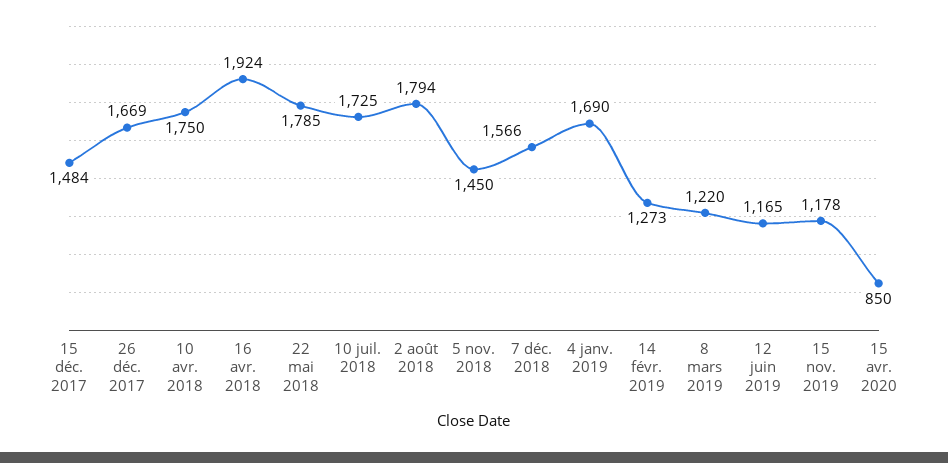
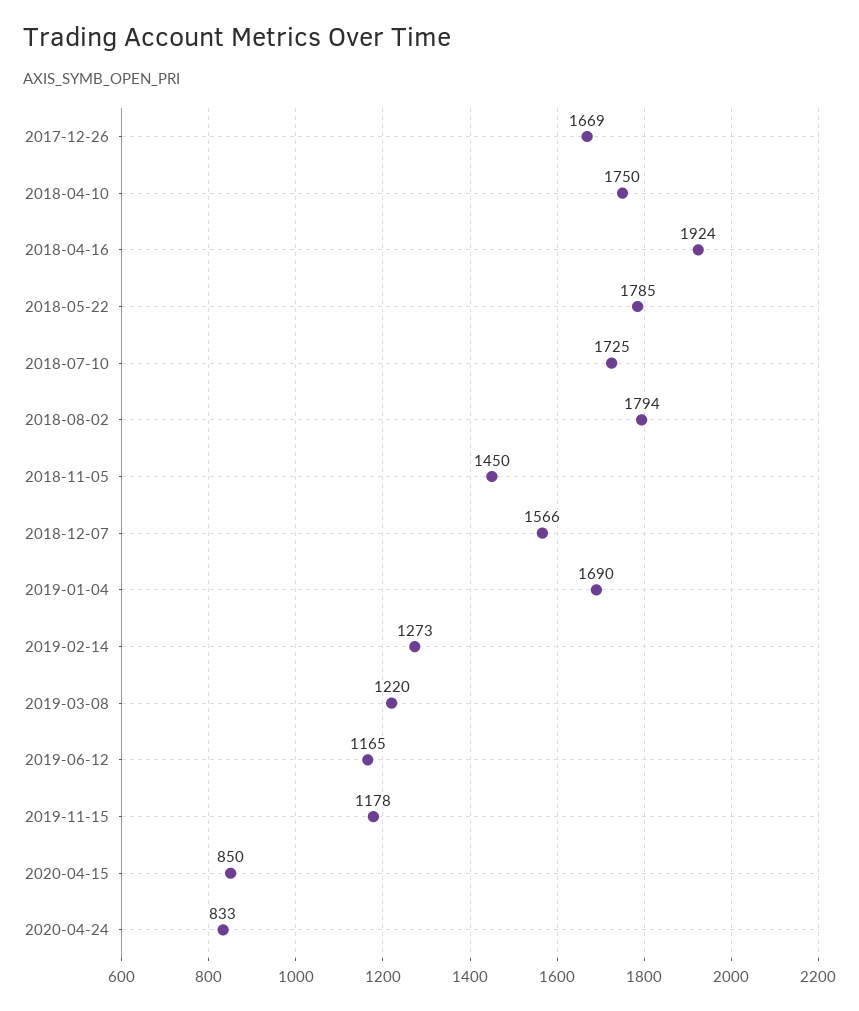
15 déc. 2017: 1484 -> none
2020-04-24: none -> 833

